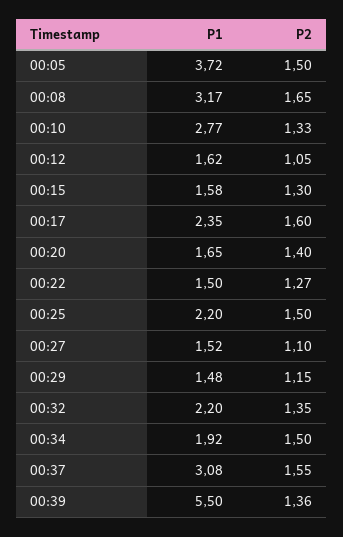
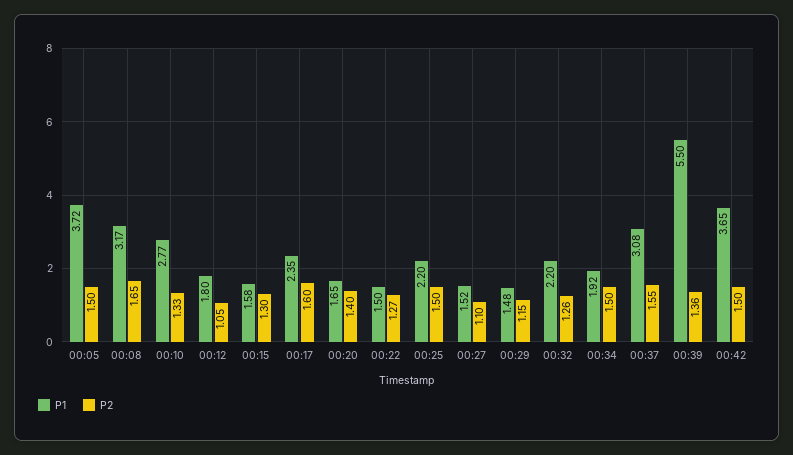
P1, 00:12: 1.62 -> 1.8
P2, 00:32: 1.35 -> 1.26
P1, 00:42: none -> 3.65
P2, 00:42: none -> 1.5

